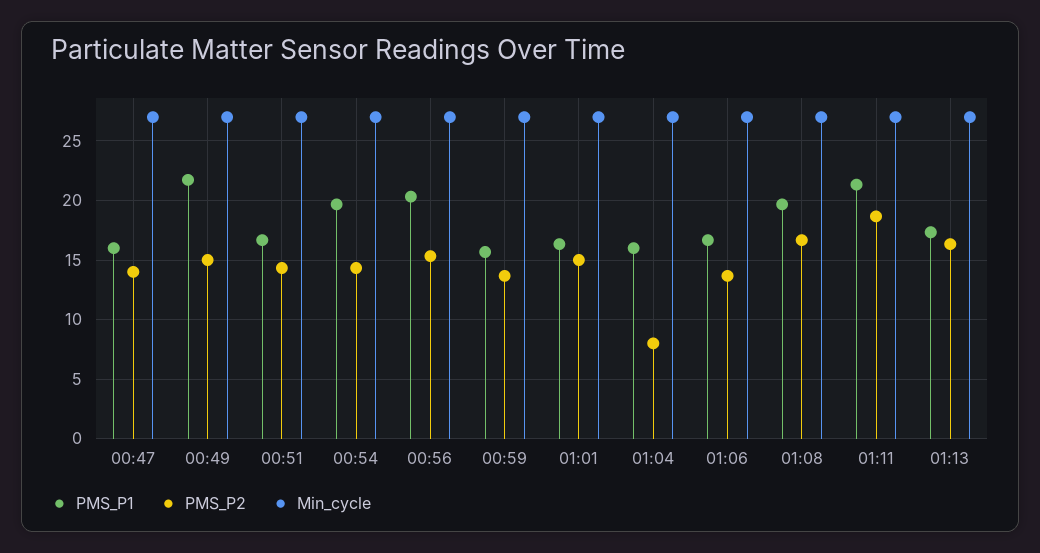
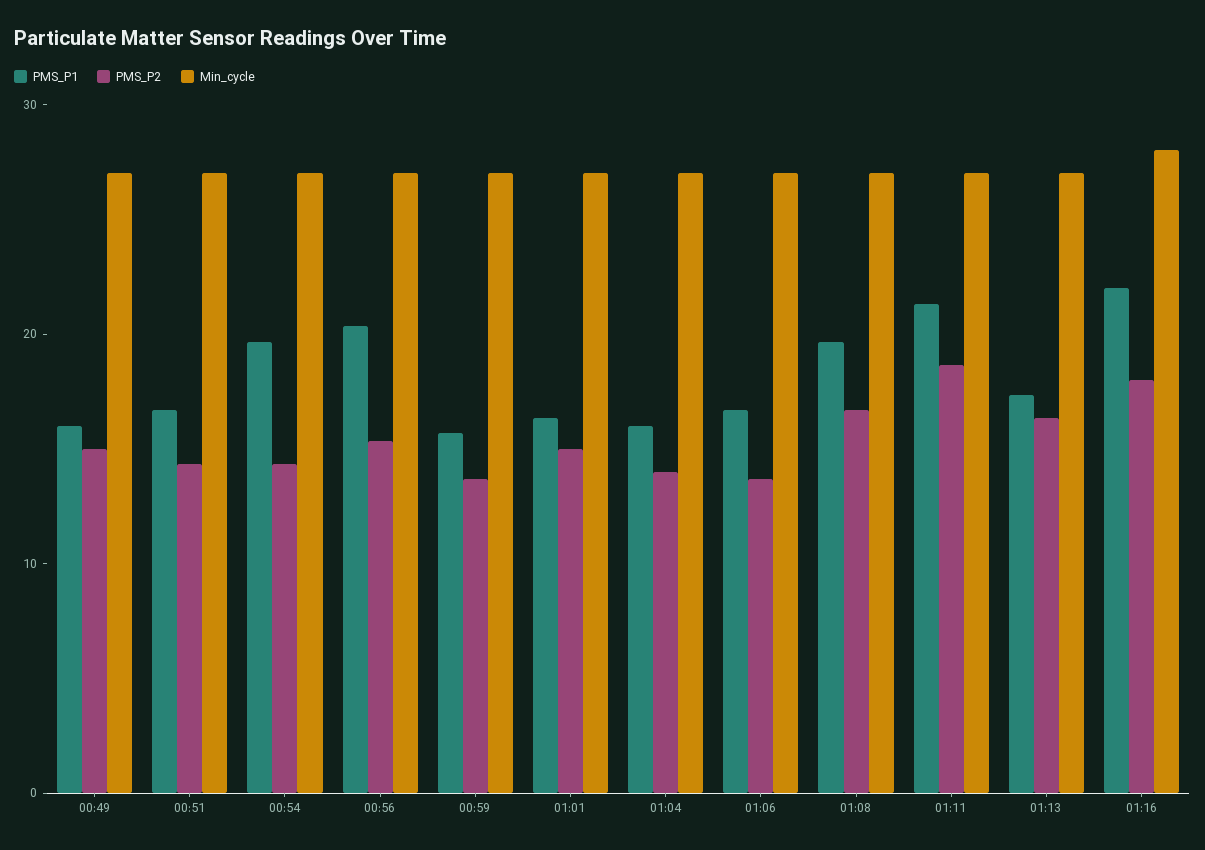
PMS_P1, 00:47: 16 -> none
PMS_P2, 00:47: 14 -> none
Min_cycle, 00:47: 27 -> none
PMS_P1, 00:49: 22 -> 16
PMS_P2, 01:04: 8 -> 14
PMS_P1, 01:16: none -> 22
PMS_P2, 01:16: none -> 18
Min_cycle, 01:16: none -> 28

